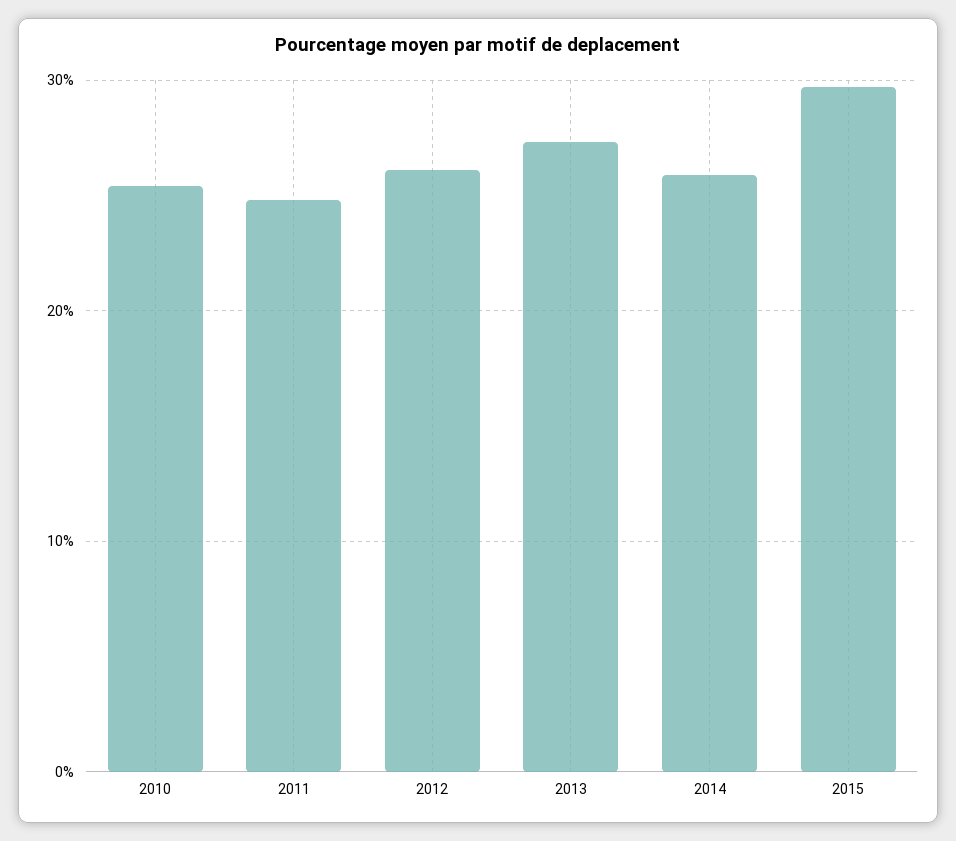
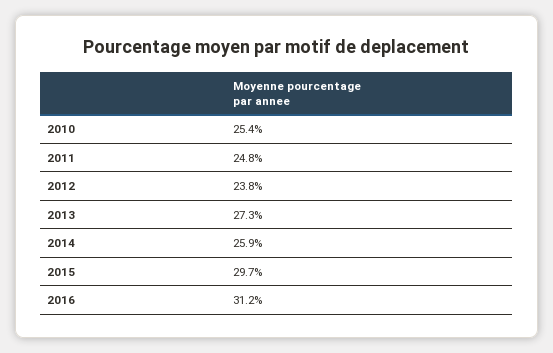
2012: 26 -> 23.8
2016: none -> 31.2

